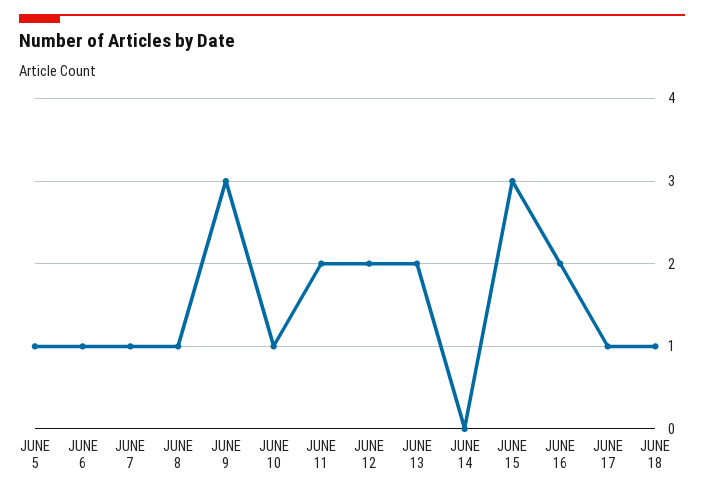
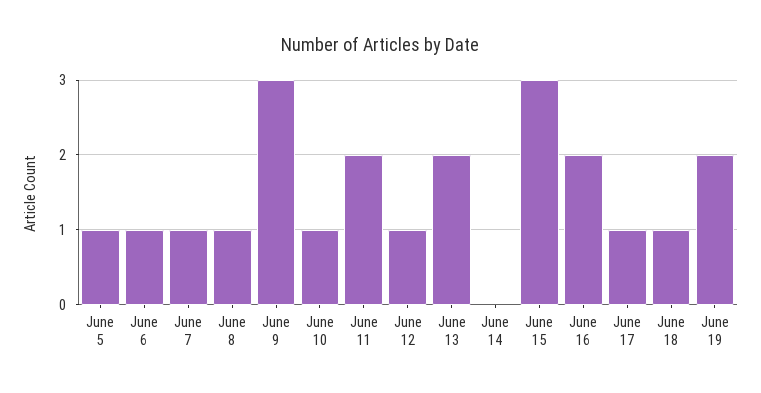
JUNE 12: 2 -> 1
June 19: none -> 2

